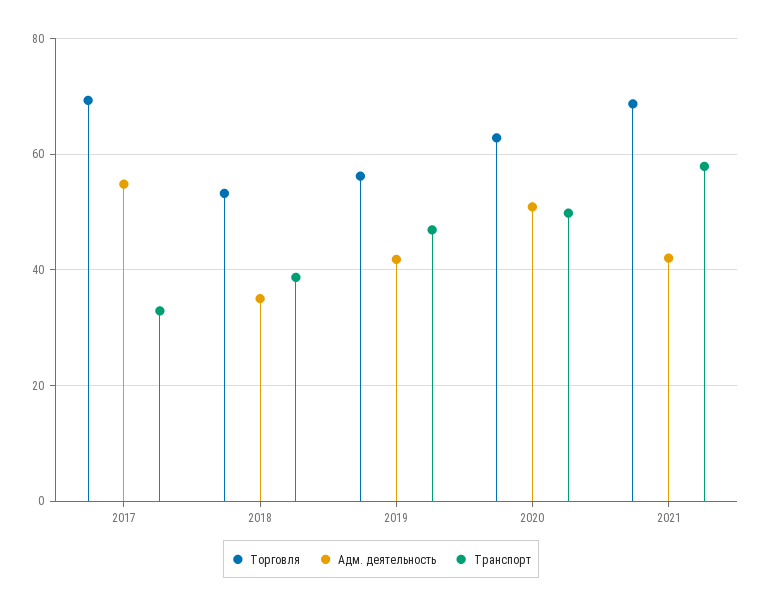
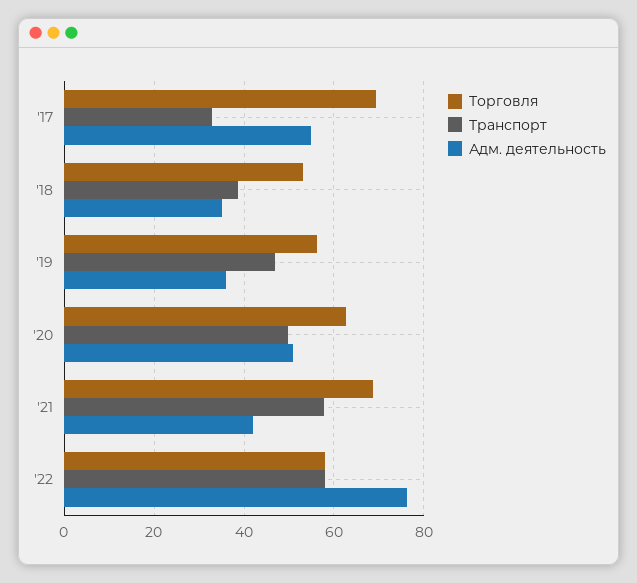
Адм. деятельность, 2019: 42 -> 36
Торговля, '22: none -> 58
Транспорт, '22: none -> 58
Адм. деятельность, '22: none -> 76

